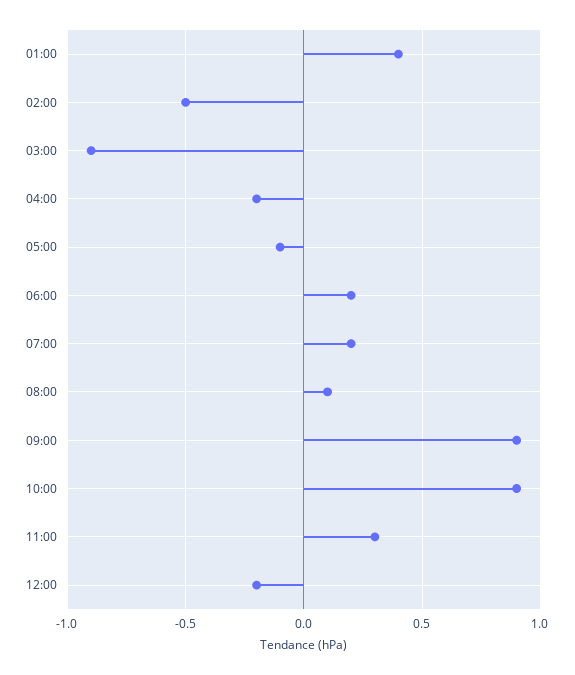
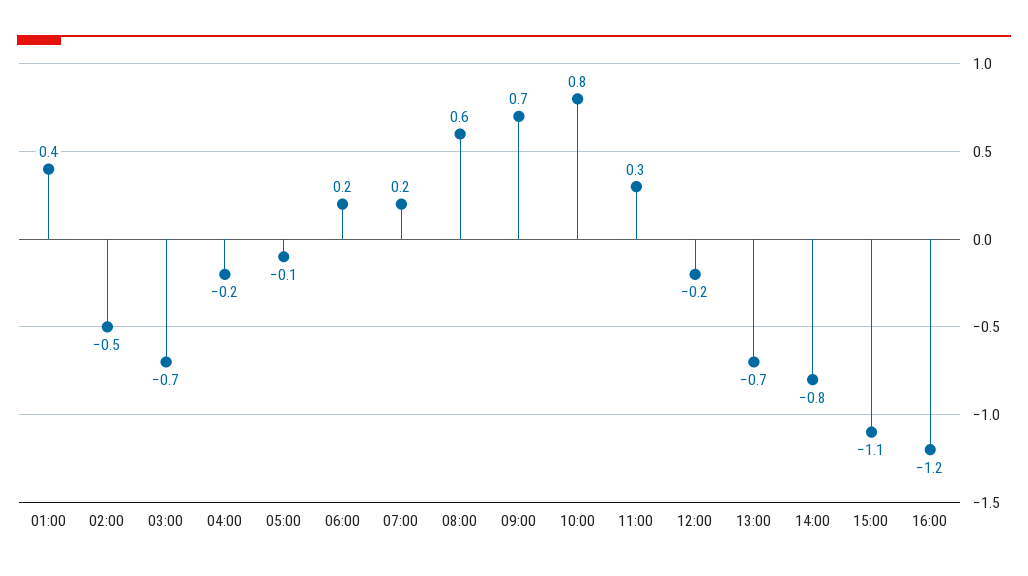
03:00: -0.9 -> -0.7
08:00: 0.1 -> 0.6
09:00: 0.9 -> 0.7
10:00: 0.9 -> 0.8
13:00: none -> -0.7
14:00: none -> -0.8
15:00: none -> -1.1
16:00: none -> -1.2

